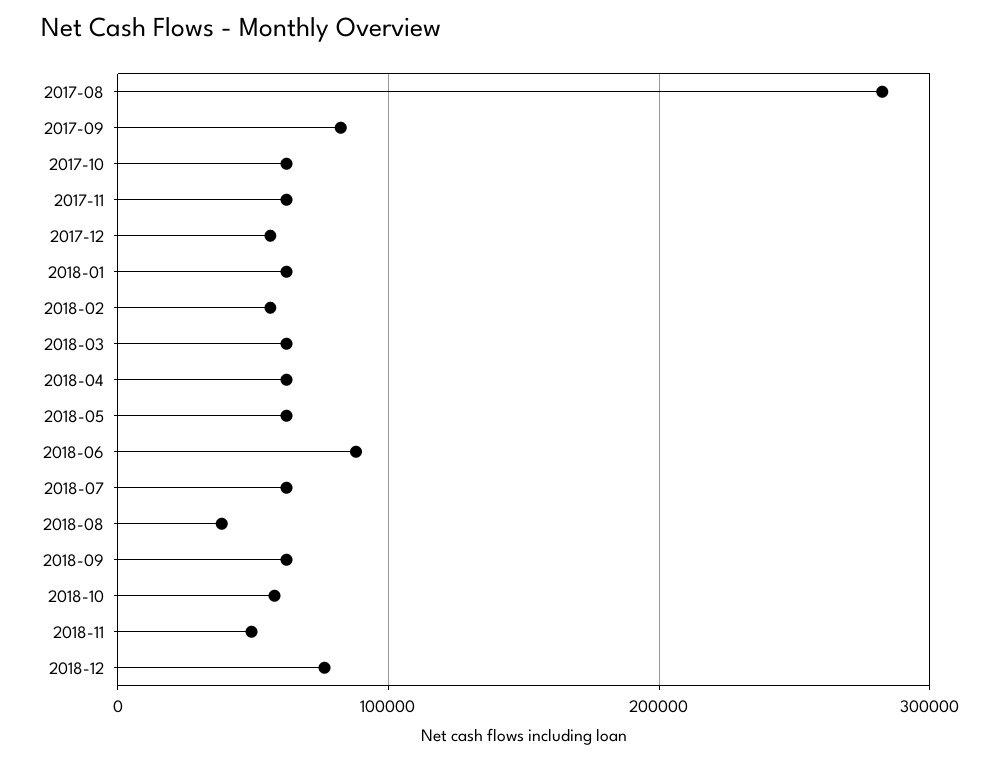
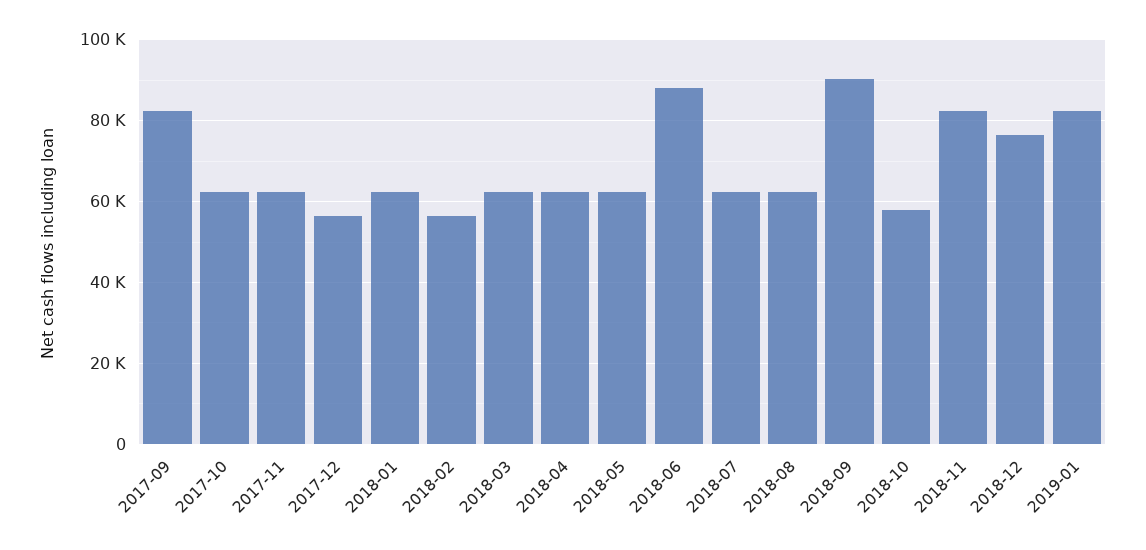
2017-08: 280000 -> none
2018-08: 40000 -> 62000
2018-09: 60000 -> 90000
2018-11: 50000 -> 82000
2019-01: none -> 82000

